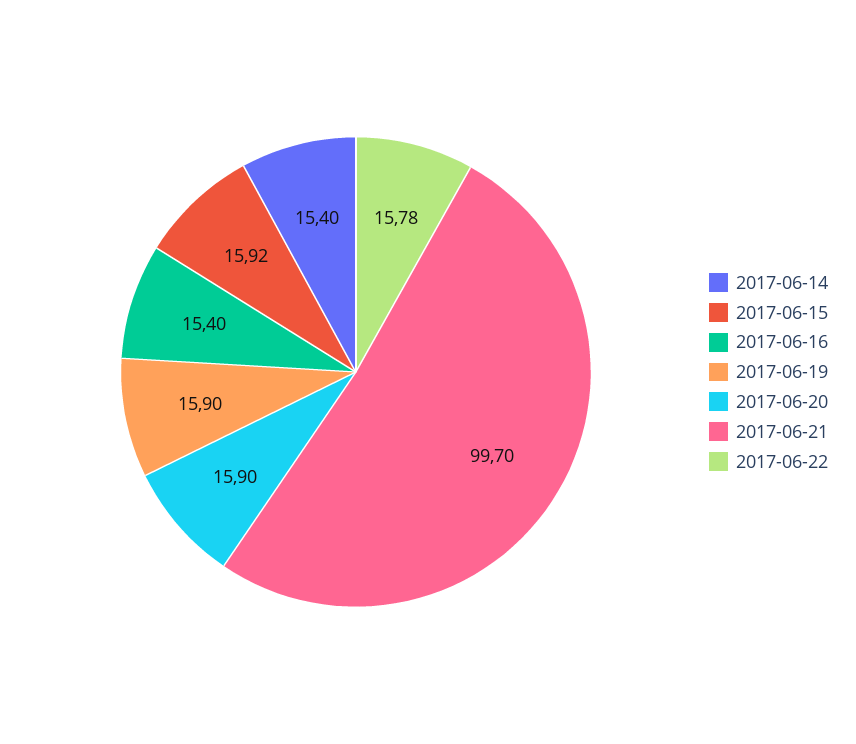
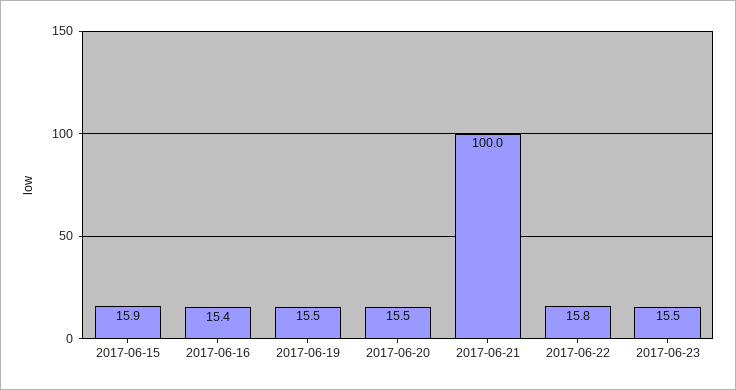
2017-06-14: 15.4 -> none
2017-06-19: 15.9 -> 15.5
2017-06-20: 15.9 -> 15.5
2017-06-21: 99.7 -> 100
2017-06-23: none -> 15.5

